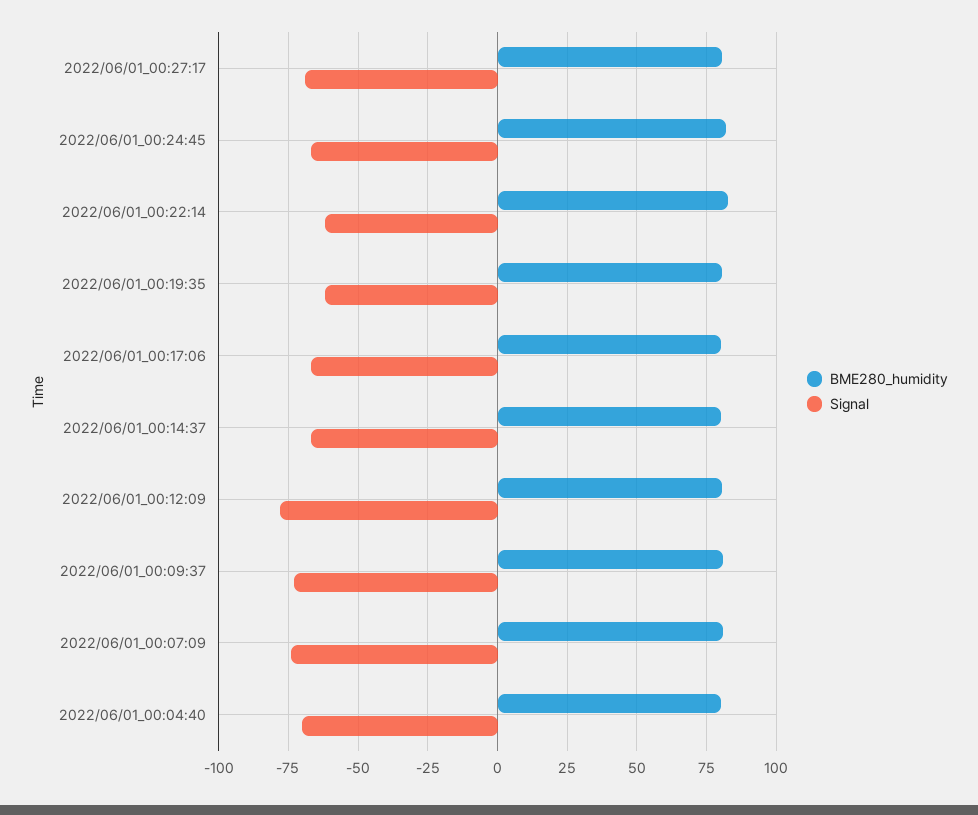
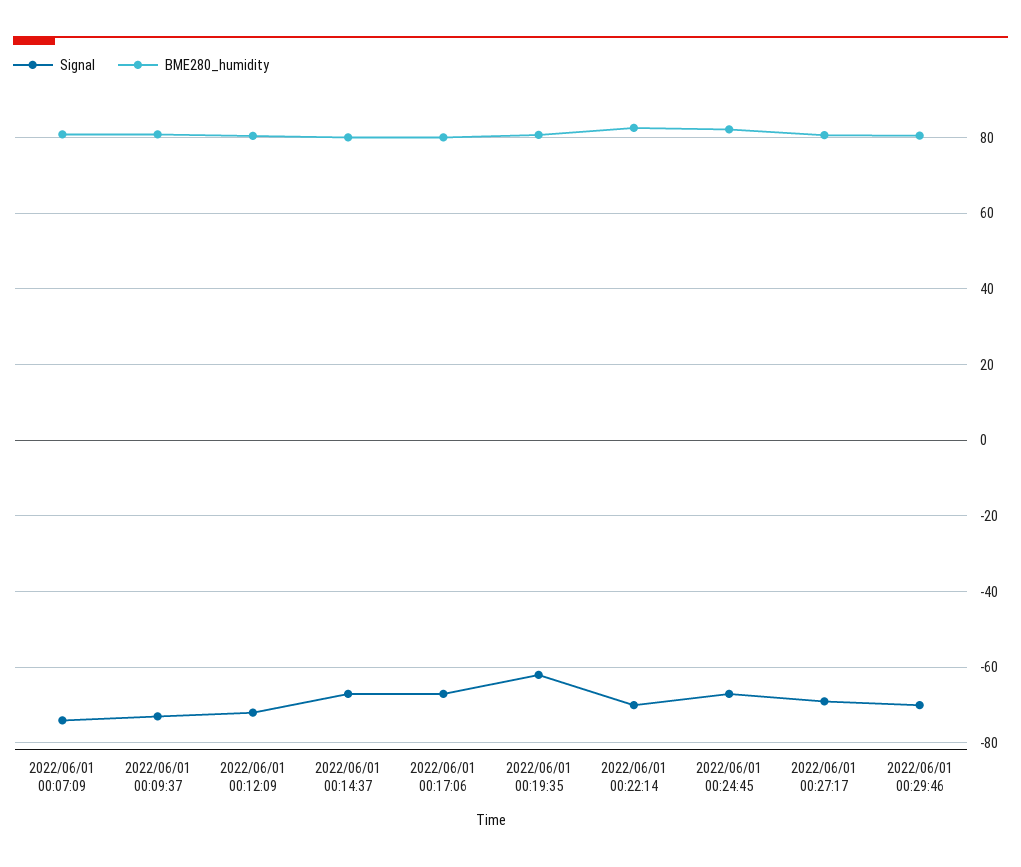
Signal, 2022/06/01_00:22:14: -62.5 -> -70
Signal, 2022/06/01_00:12:09: -77.5 -> -72
BME280_humidity, 2022/06/01_00:04:40: 80 -> none
Signal, 2022/06/01_00:04:40: -70 -> none
Signal, 2022/06/01 00:29:46: none -> -70
BME280_humidity, 2022/06/01 00:29:46: none -> 80

